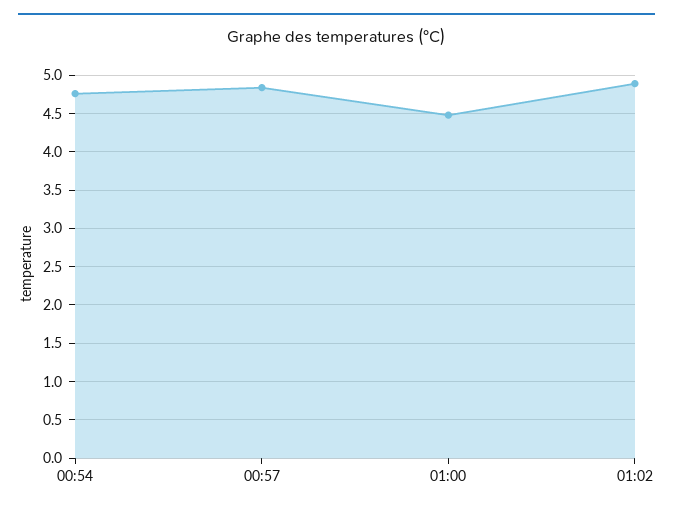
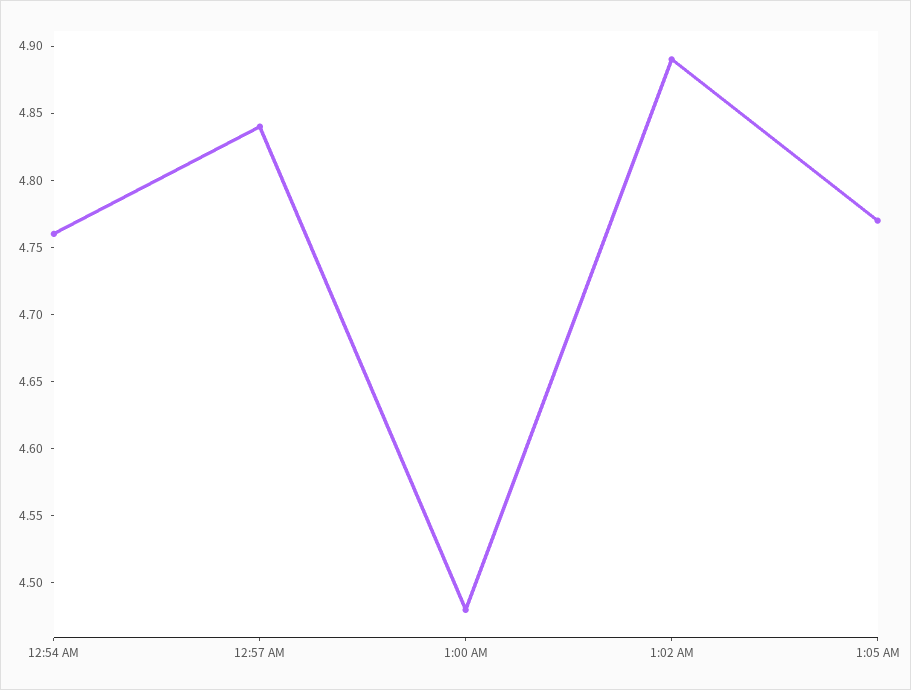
1:05 AM: none -> 4.77

